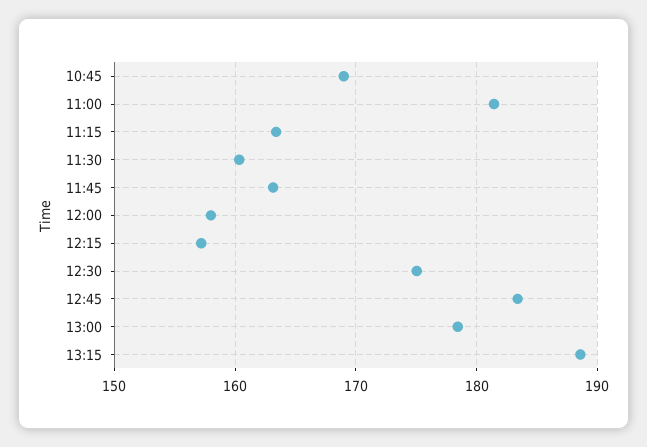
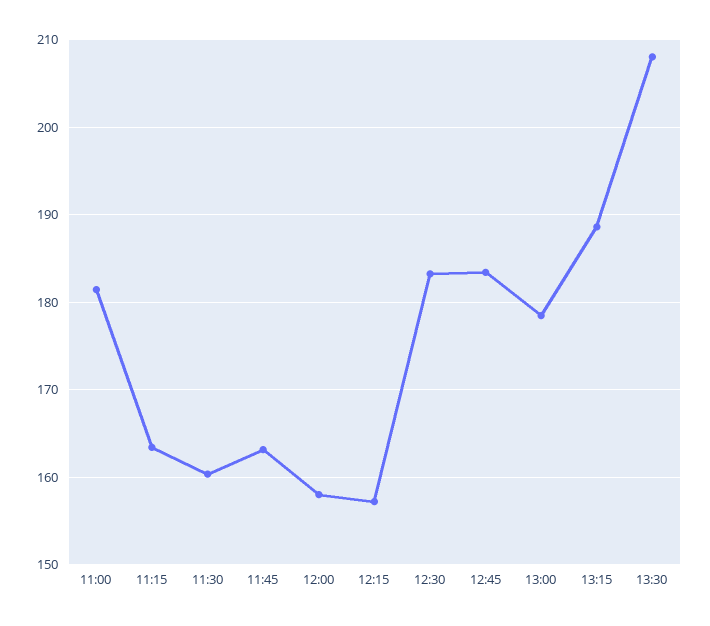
10:45: 169 -> none
12:30: 175 -> 183
13:30: none -> 208

